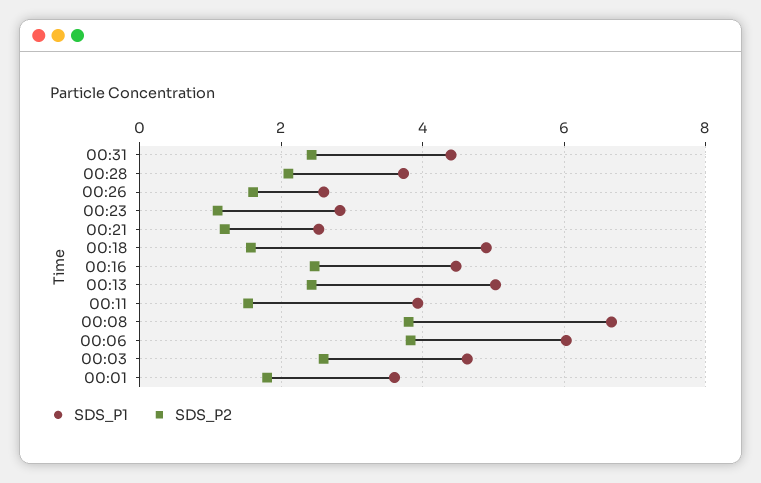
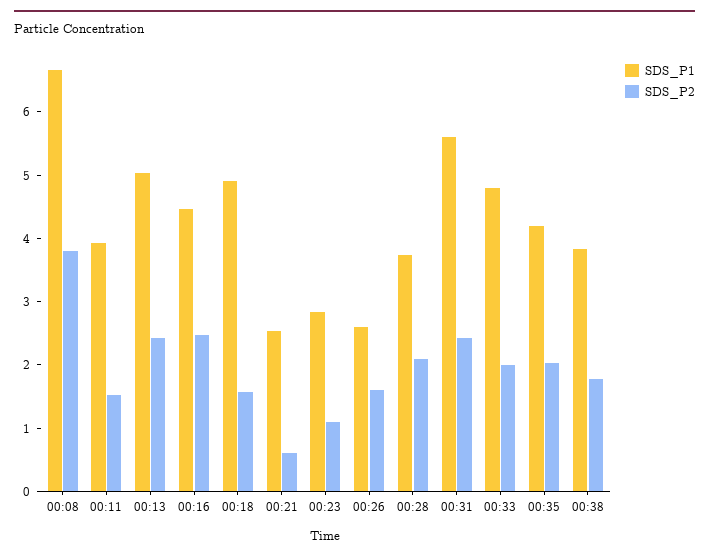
SDS_P1, 00:31: 4.4 -> 5.6
SDS_P2, 00:21: 1.2 -> 0.6
SDS_P1, 00:06: 6 -> none
SDS_P2, 00:06: 3.8 -> none
SDS_P1, 00:03: 4.6 -> none
SDS_P2, 00:03: 2.6 -> none
SDS_P1, 00:01: 3.6 -> none
SDS_P2, 00:01: 1.8 -> none
SDS_P1, 00:33: none -> 4.8
SDS_P2, 00:33: none -> 2
SDS_P1, 00:35: none -> 4.2
SDS_P2, 00:35: none -> 2
SDS_P1, 00:38: none -> 3.8
SDS_P2, 00:38: none -> 1.8

